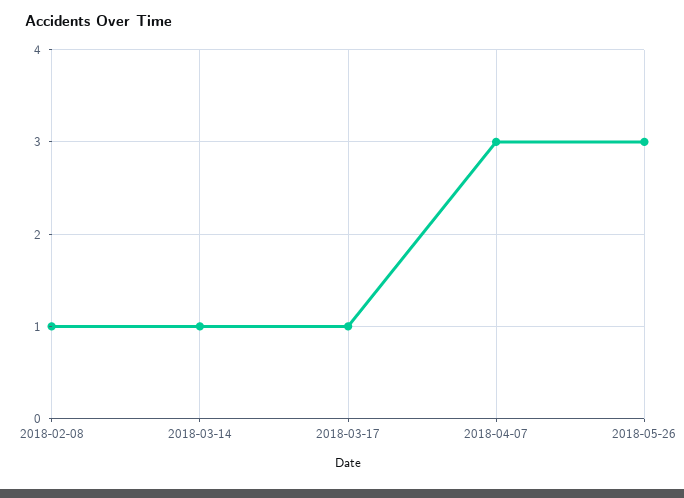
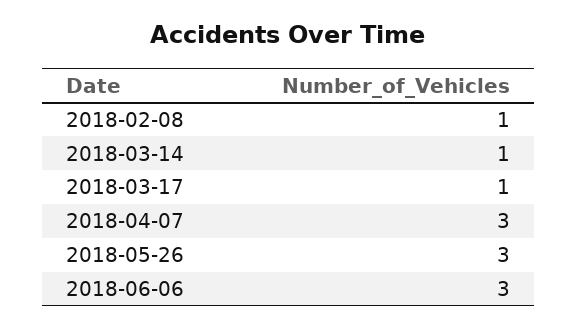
2018-06-06: none -> 3

